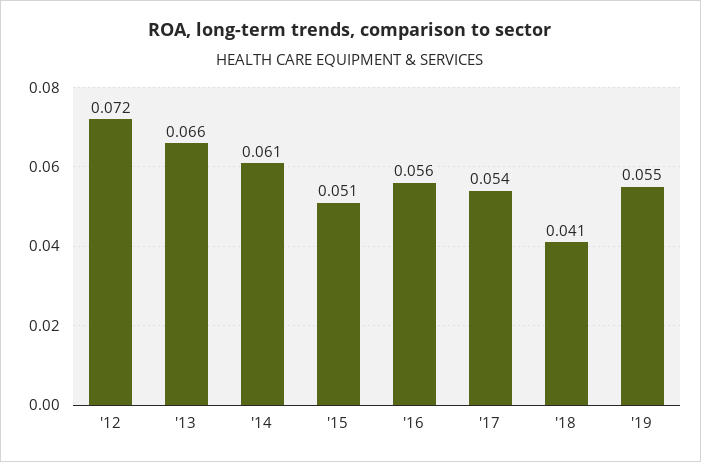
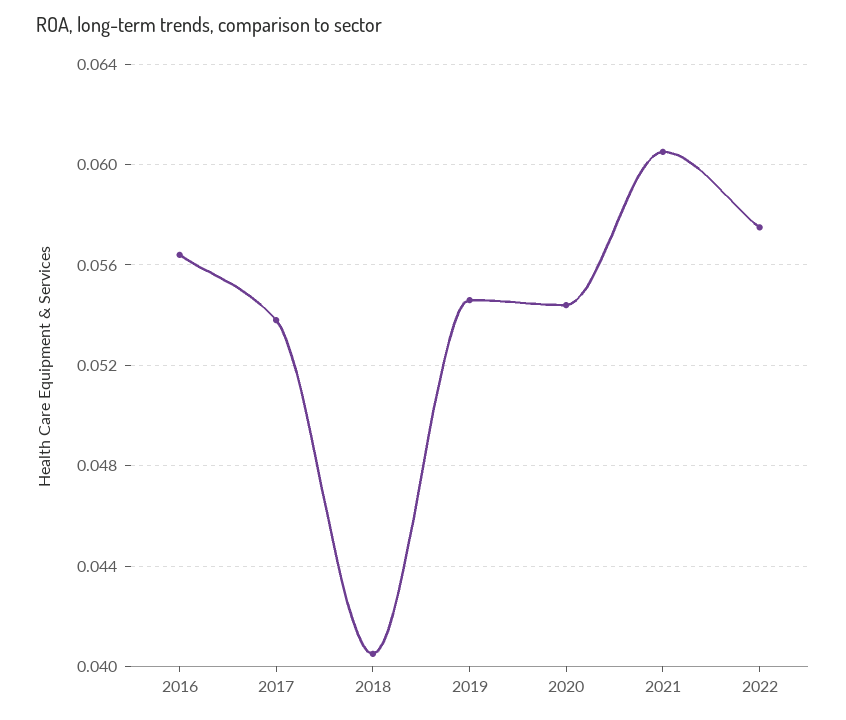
'12: 0.072 -> none
'13: 0.066 -> none
'14: 0.061 -> none
'15: 0.051 -> none
2020: none -> 0.0545
2021: none -> 0.0605
2022: none -> 0.0575

